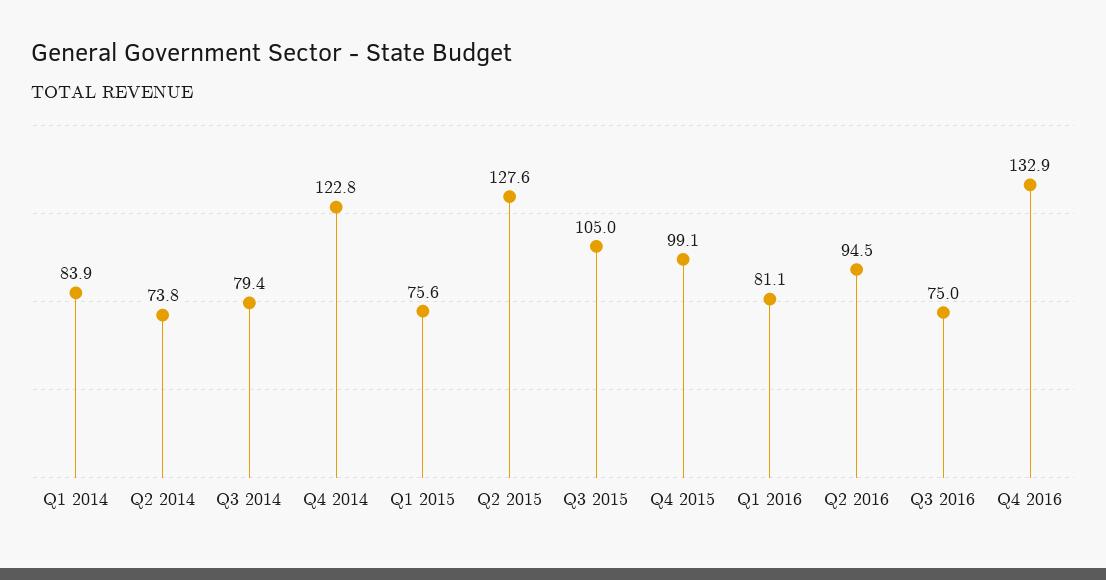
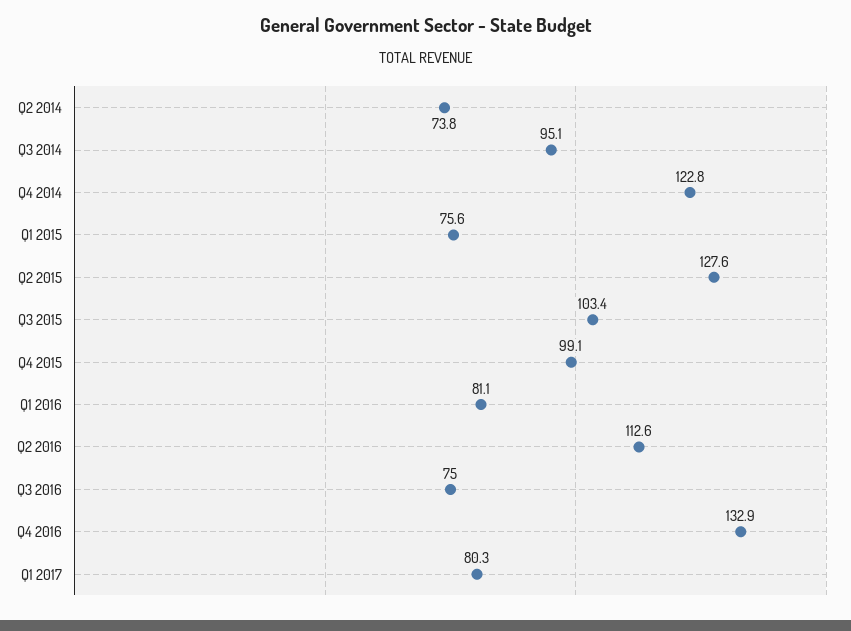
Q1 2014: 83.9 -> none
Q3 2014: 79.4 -> 95.1
Q3 2015: 105 -> 103.4
Q2 2016: 94.5 -> 112.6
Q1 2017: none -> 80.3

